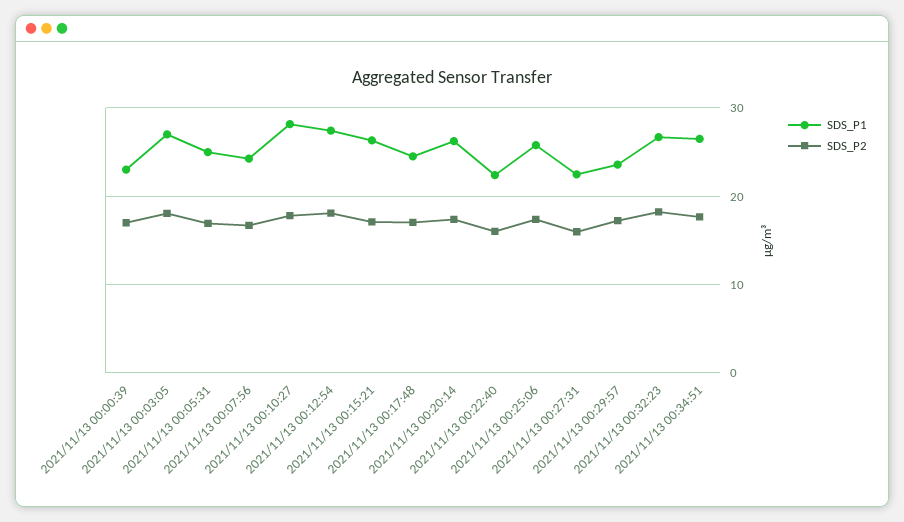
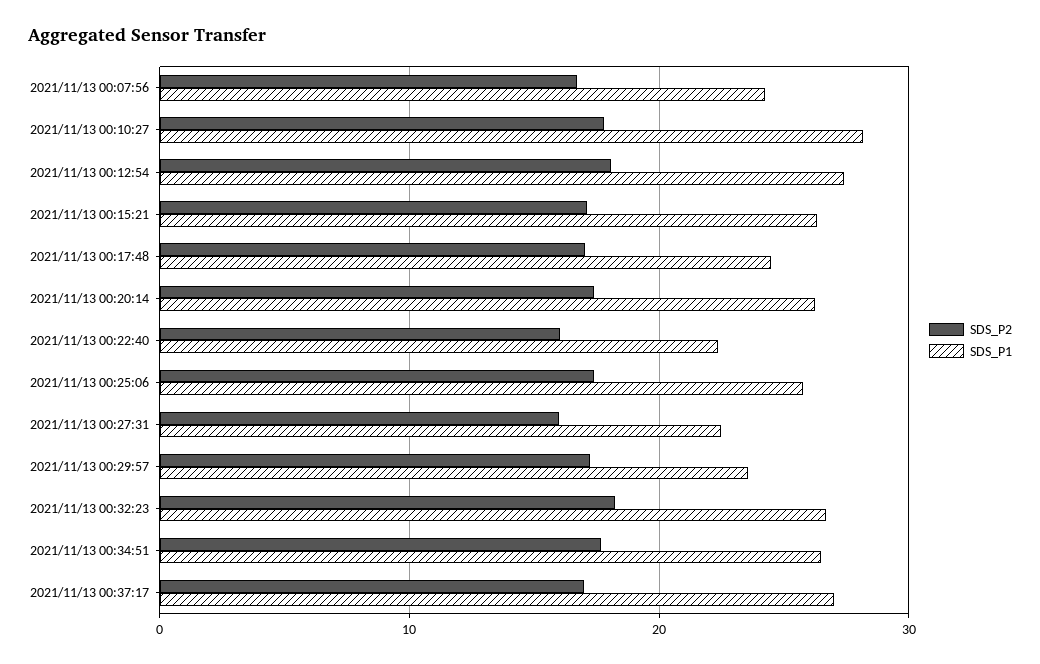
SDS_P1, 2021/11/13 00:00:39: 23 -> none
SDS_P2, 2021/11/13 00:00:39: 17 -> none
SDS_P1, 2021/11/13 00:03:05: 27 -> none
SDS_P2, 2021/11/13 00:03:05: 18 -> none
SDS_P1, 2021/11/13 00:05:31: 25 -> none
SDS_P2, 2021/11/13 00:05:31: 17 -> none
SDS_P2, 2021/11/13 00:37:17: none -> 17
SDS_P1, 2021/11/13 00:37:17: none -> 27

